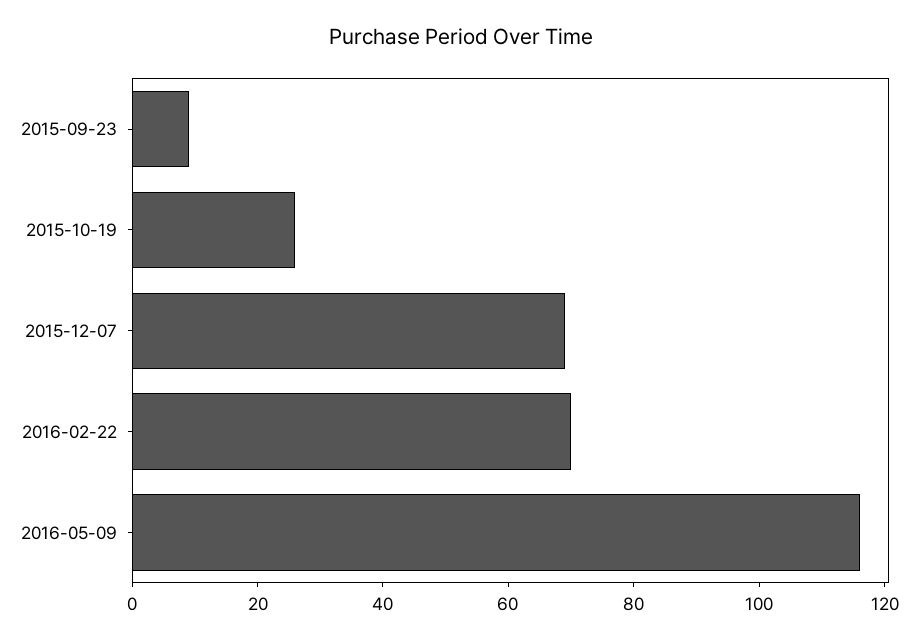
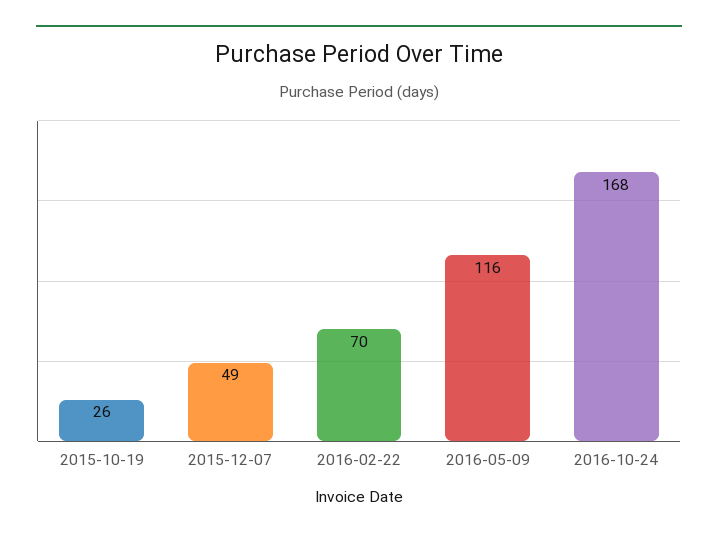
2015-09-23: 10 -> none
2015-12-07: 70 -> 49
2016-10-24: none -> 168

